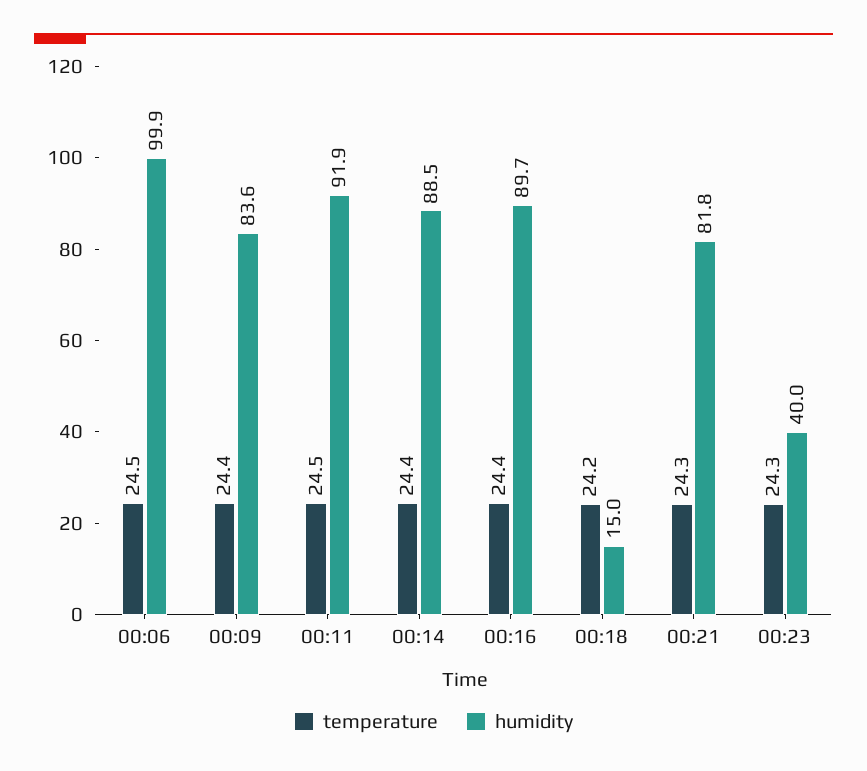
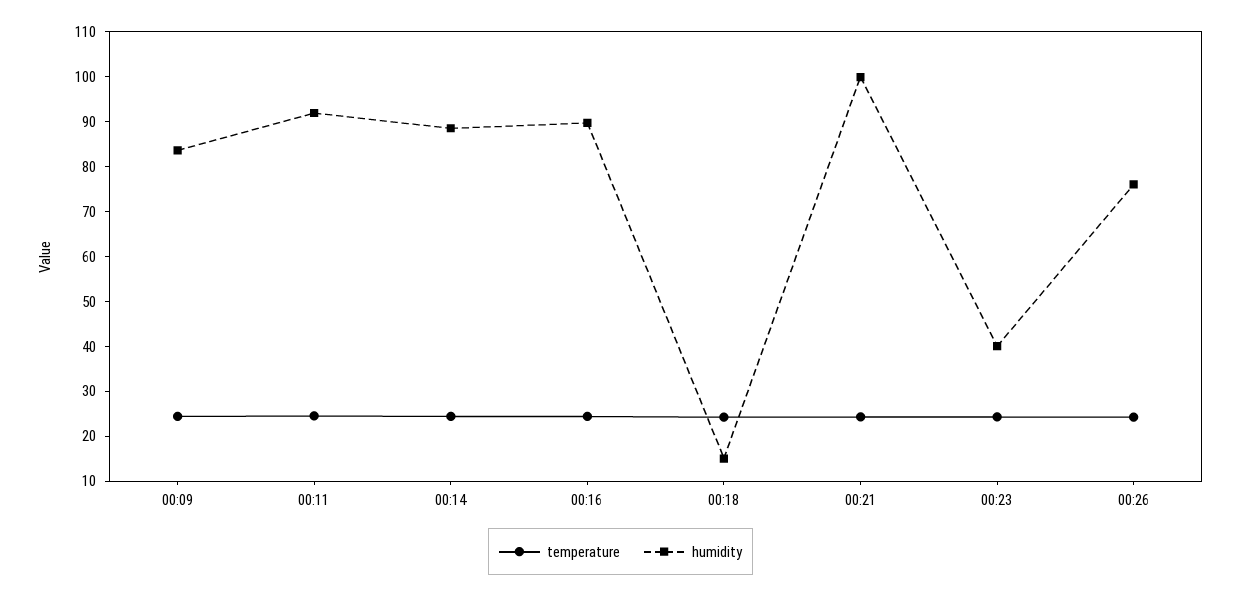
temperature, 00:06: 24.5 -> none
humidity, 00:06: 99.9 -> none
humidity, 00:21: 81.8 -> 100
temperature, 00:26: none -> 24
humidity, 00:26: none -> 76

